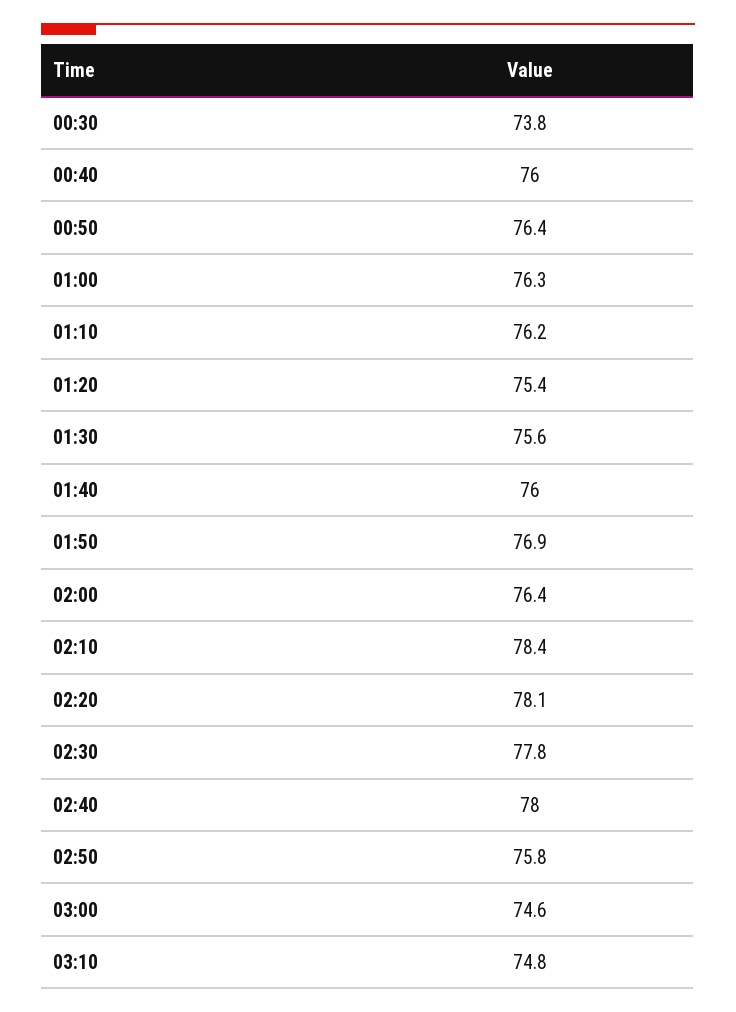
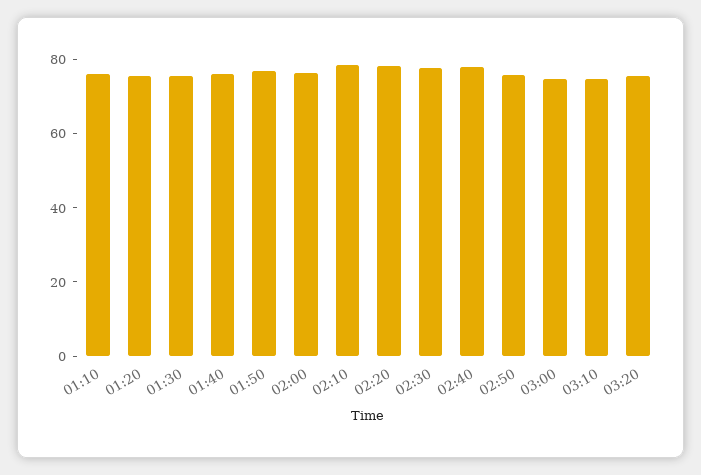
00:30: 73.8 -> none
00:40: 76 -> none
00:50: 76.4 -> none
01:00: 76.3 -> none
03:20: none -> 75

